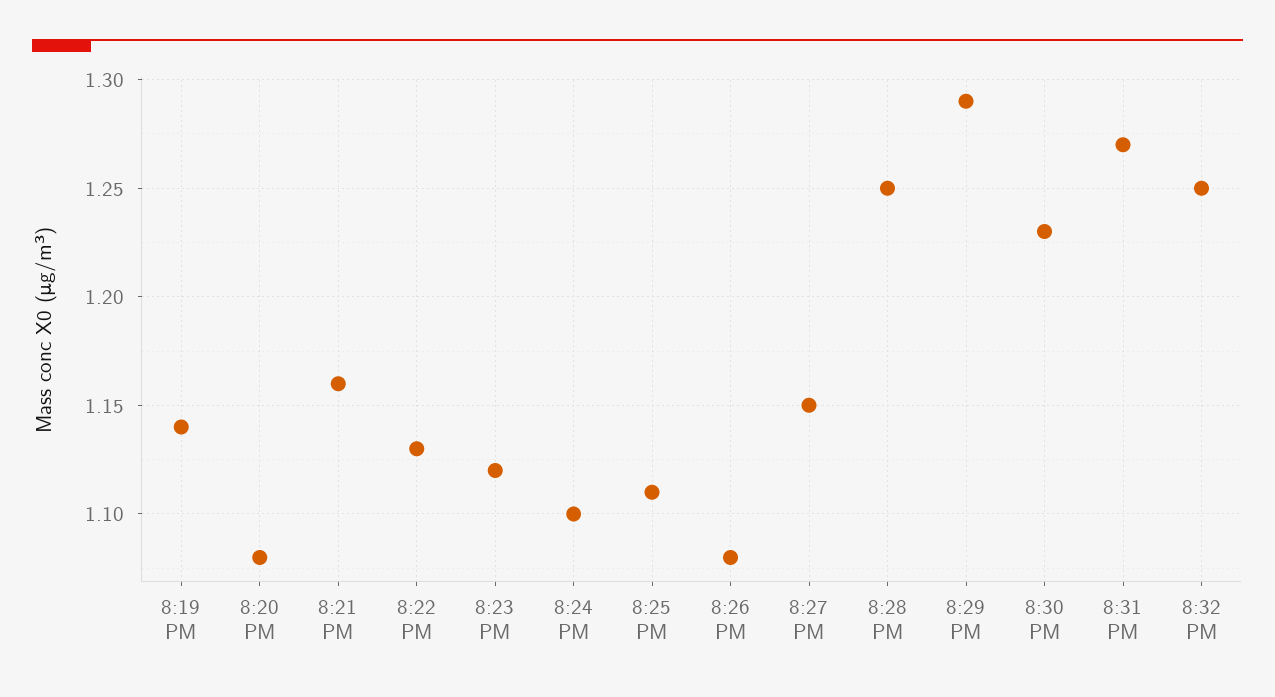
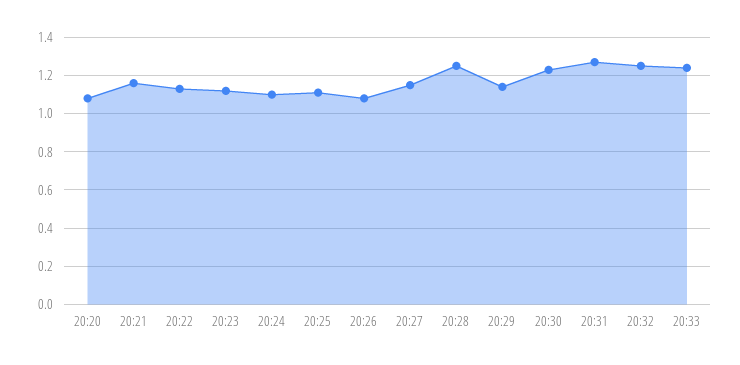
8:19 PM: 1.14 -> none
8:29 PM: 1.29 -> 1.15
20:33: none -> 1.25

